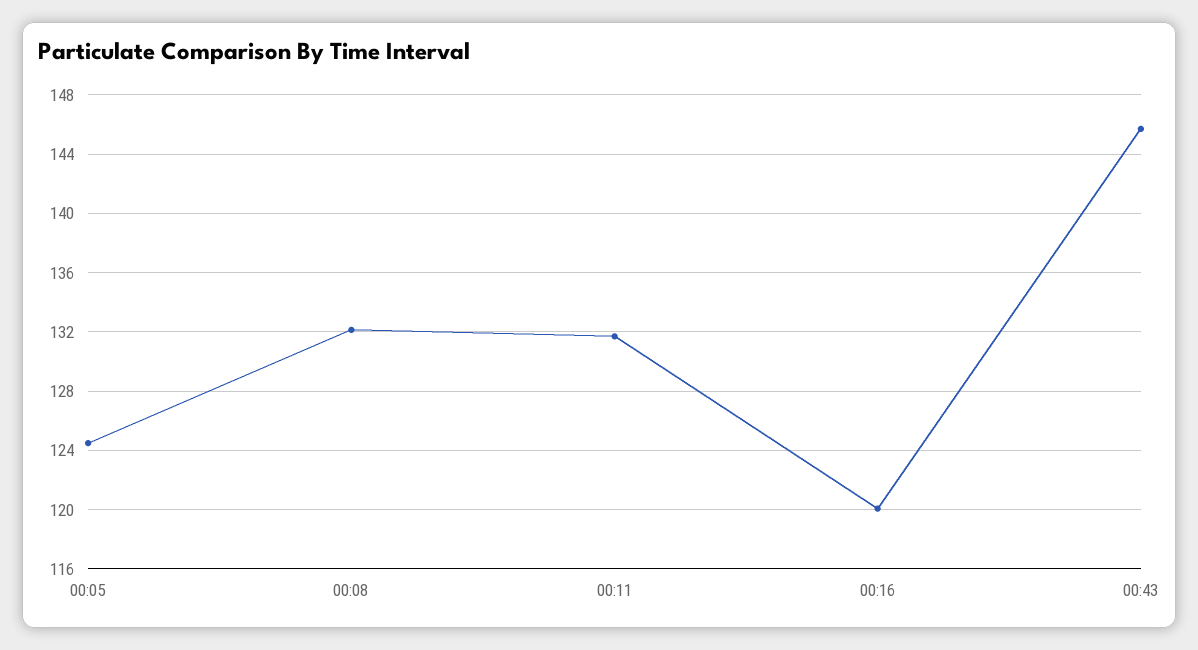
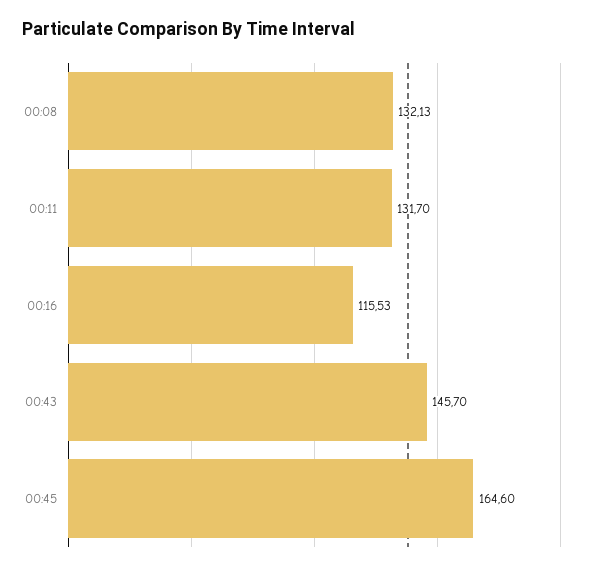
00:05: 124.5 -> none
00:16: 120 -> 115.53
00:45: none -> 164.6

